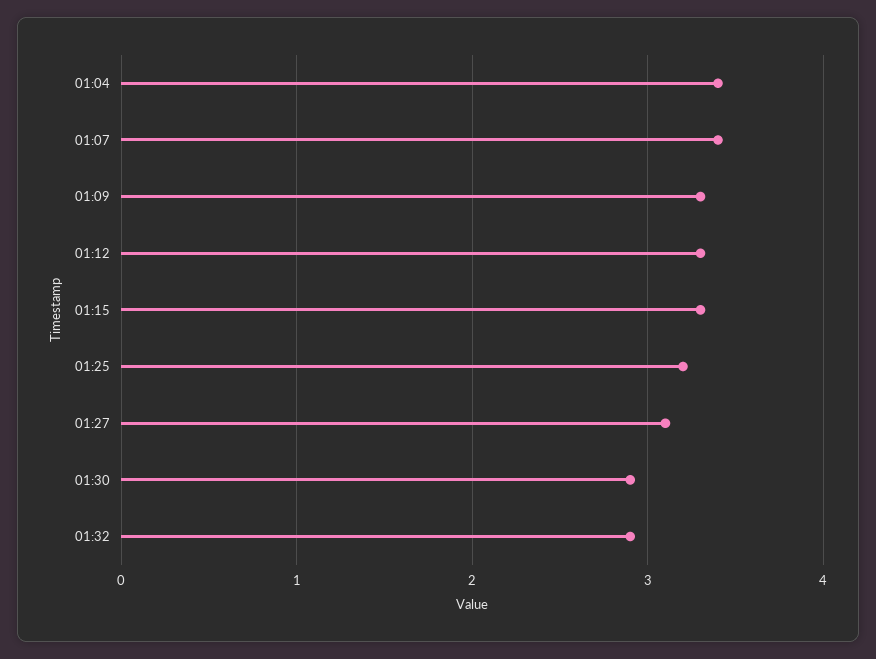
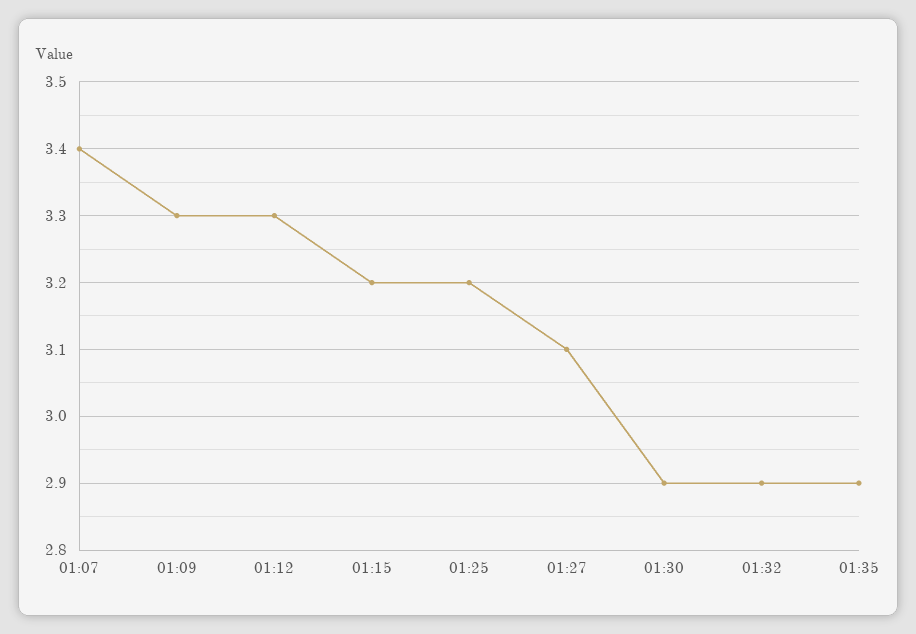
01:04: 3.4 -> none
01:15: 3.3 -> 3.2
01:35: none -> 2.9

